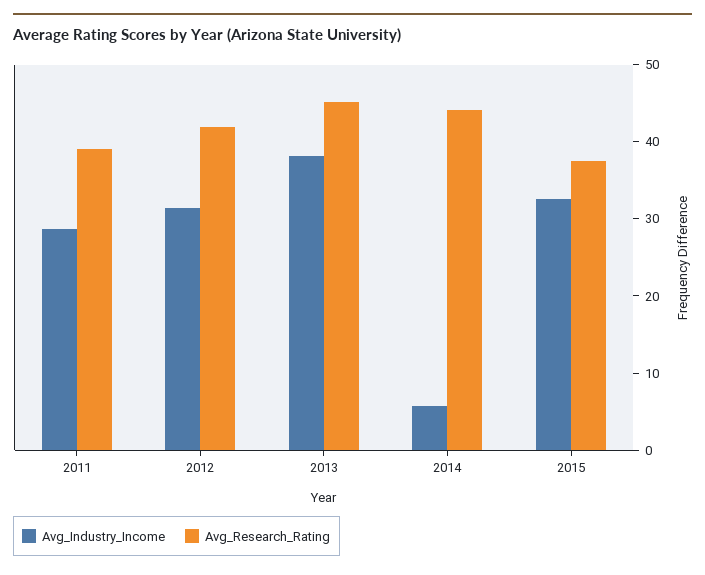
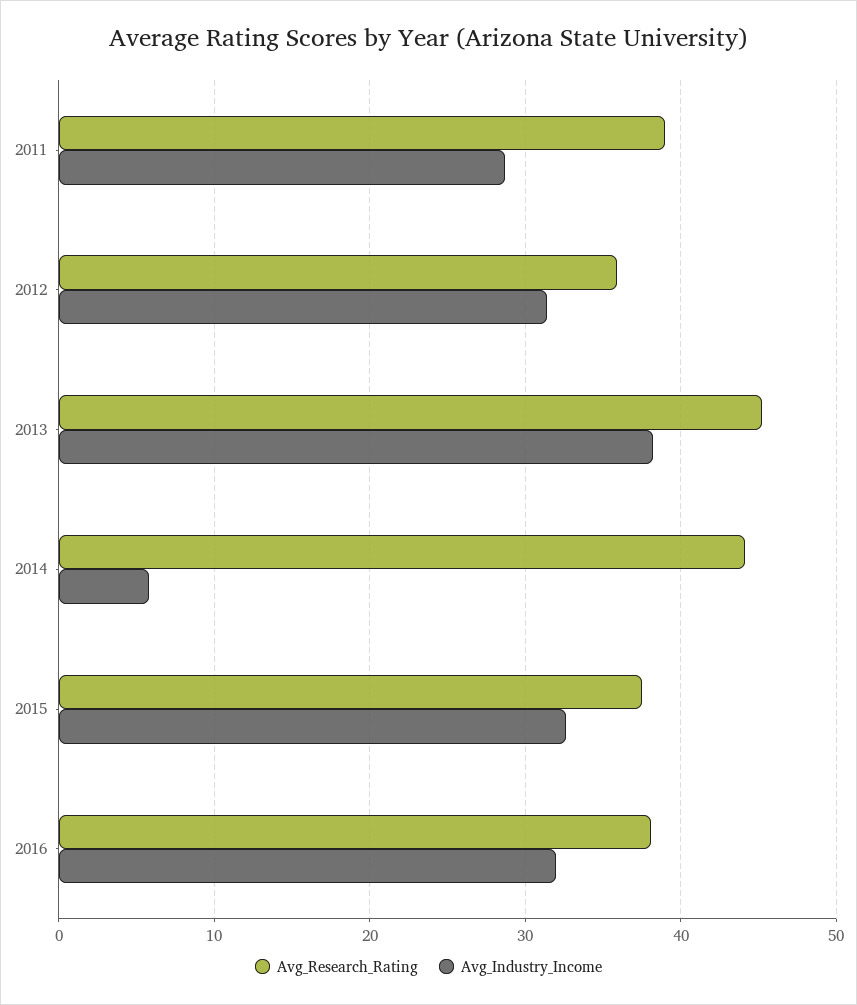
Avg_Research_Rating, 2012: 42 -> 36
Avg_Research_Rating, 2016: none -> 38
Avg_Industry_Income, 2016: none -> 32

